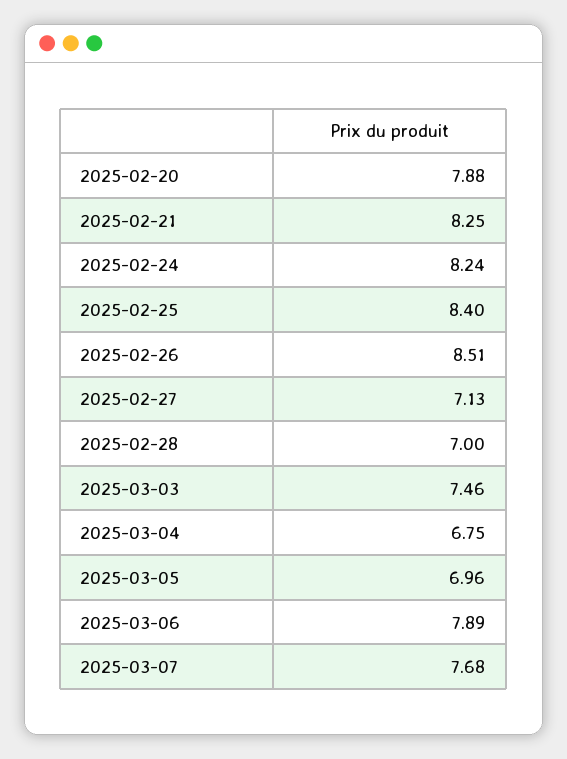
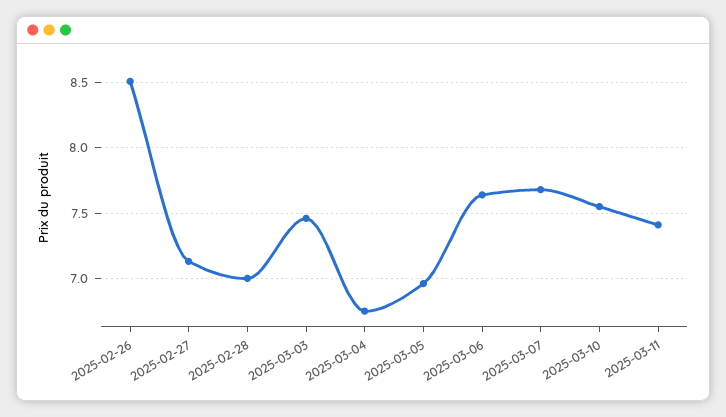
2025-02-20: 7.88 -> none
2025-02-21: 8.25 -> none
2025-02-24: 8.24 -> none
2025-02-25: 8.4 -> none
2025-03-06: 7.89 -> 7.65
2025-03-10: none -> 7.55
2025-03-11: none -> 7.4

